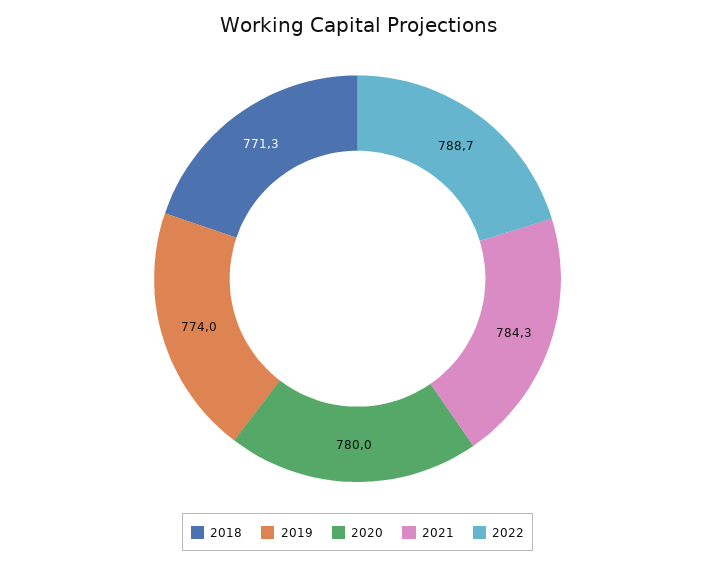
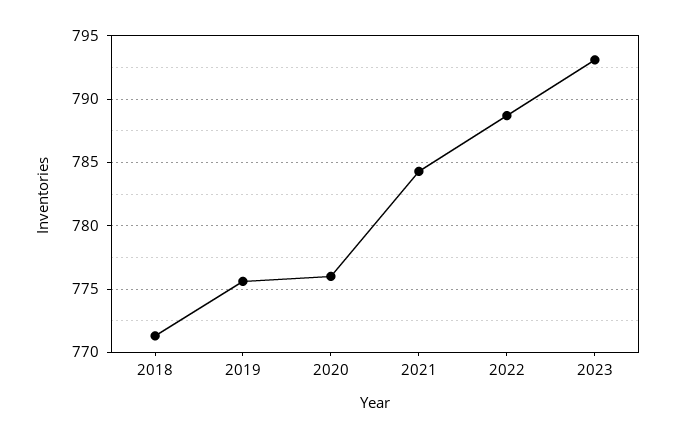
2019: 774 -> 775.5
2020: 780 -> 776
2023: none -> 793

